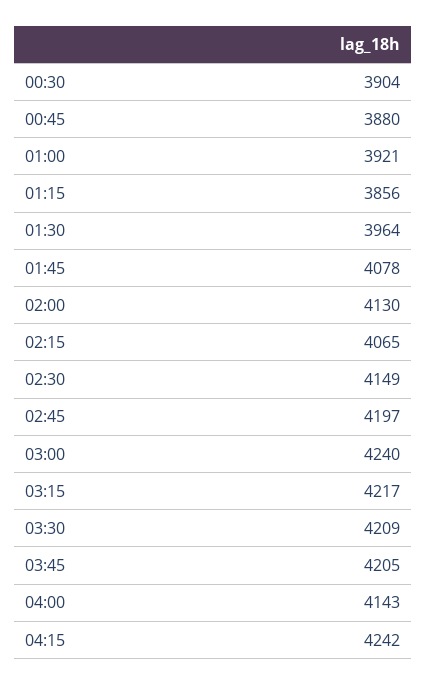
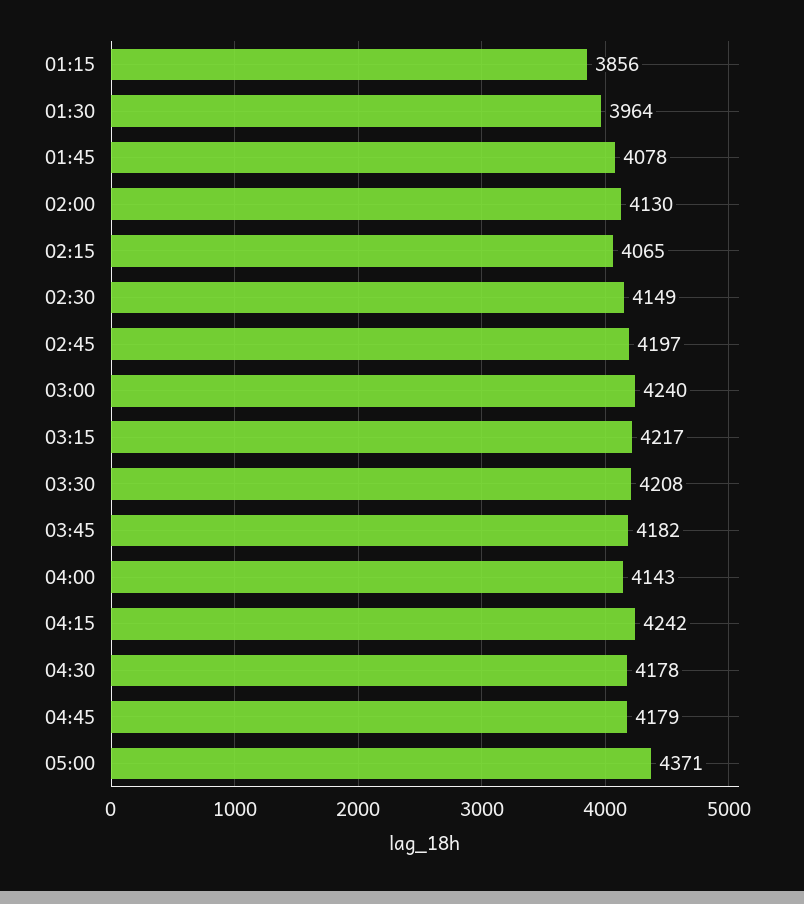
00:30: 3904 -> none
00:45: 3880 -> none
01:00: 3921 -> none
03:30: 4209 -> 4208
03:45: 4205 -> 4182
04:30: none -> 4178
04:45: none -> 4179
05:00: none -> 4371

